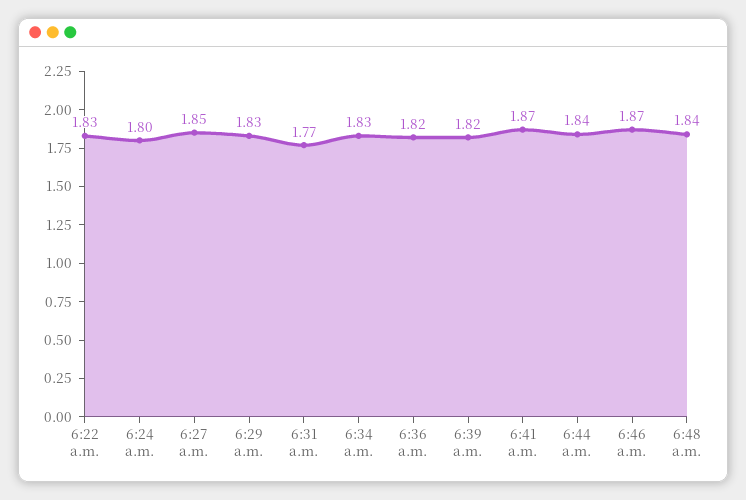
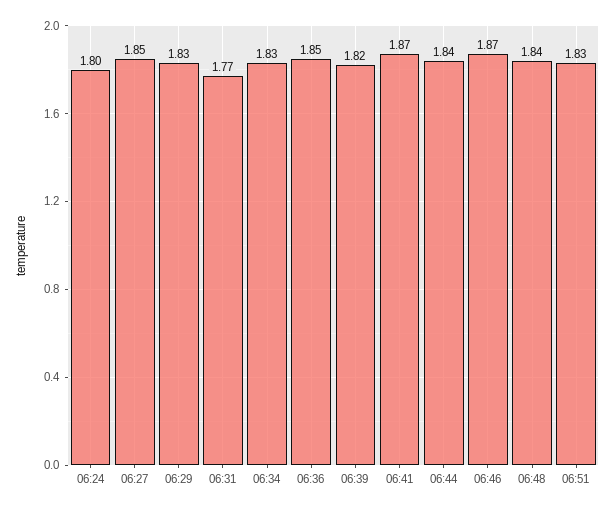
6:22 a.m.: 1.83 -> none
6:36 a.m.: 1.82 -> 1.85
06:51: none -> 1.83

